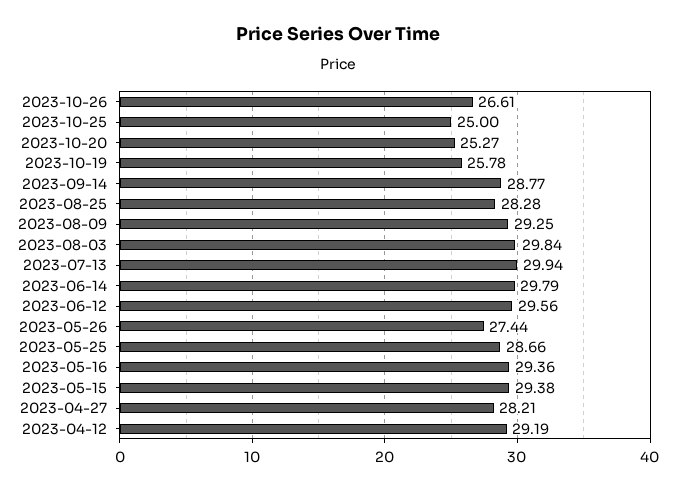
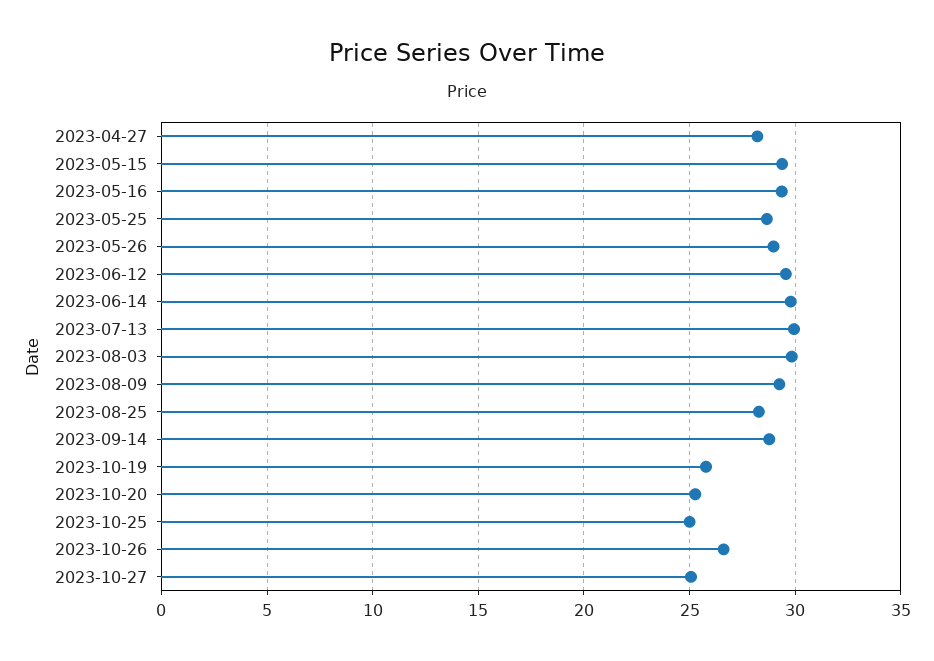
2023-05-26: 27.44 -> 29
2023-04-12: 29.19 -> none
2023-10-27: none -> 25

